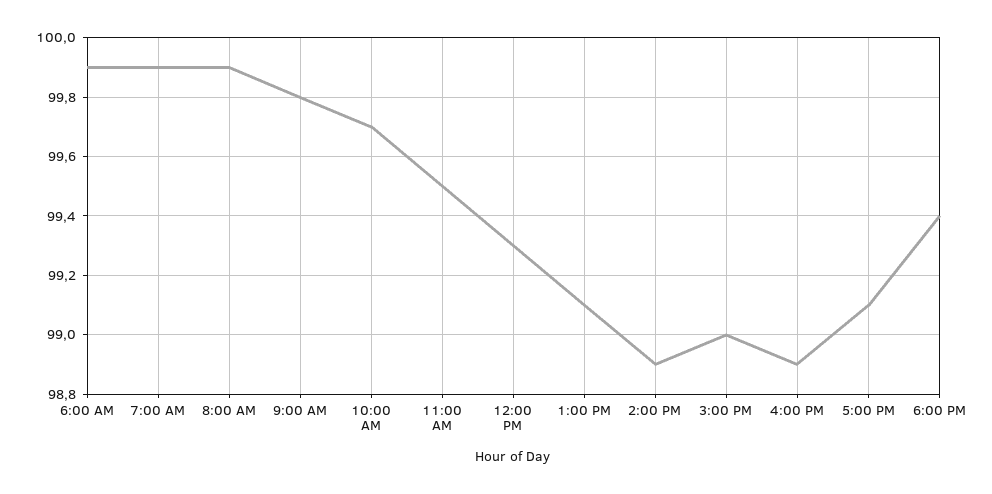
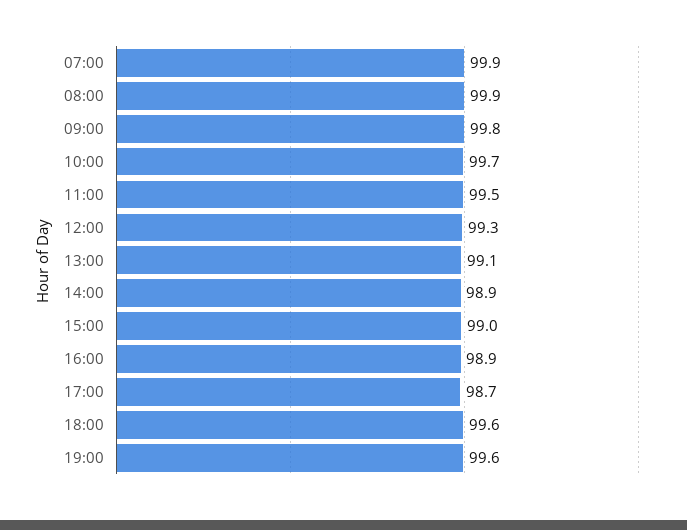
6:00 AM: 99.9 -> none
5:00 PM: 99.1 -> 98.7
6:00 PM: 99.4 -> 99.6
19:00: none -> 99.6

